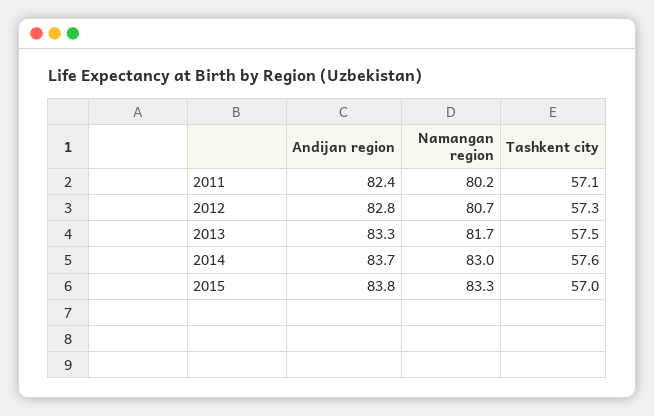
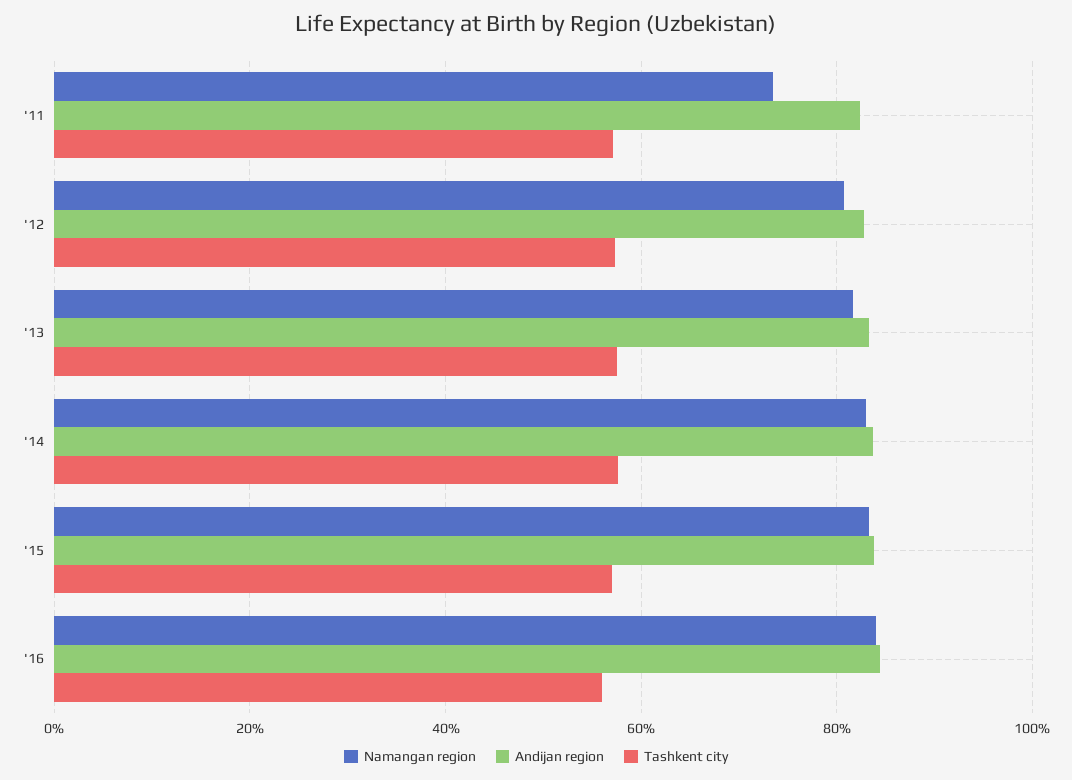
Namangan region, 2011: 80.2 -> 74
Namangan region, '16: none -> 84
Andijan region, '16: none -> 84
Tashkent city, '16: none -> 56

